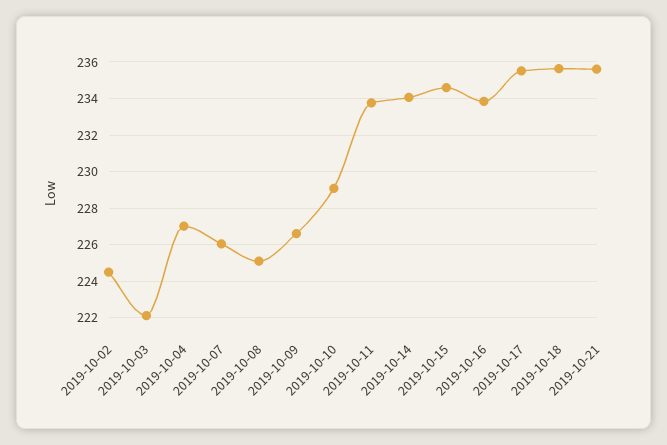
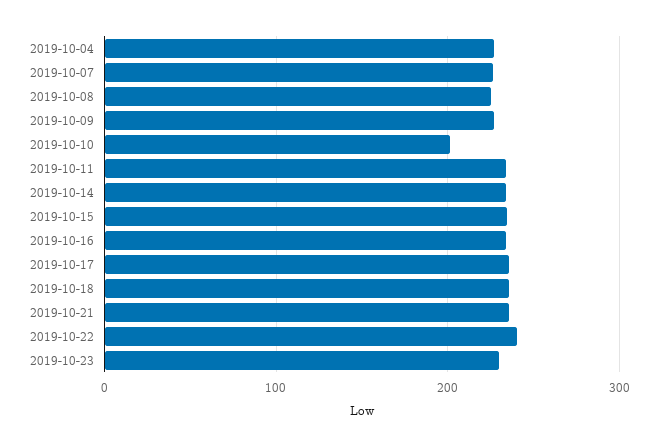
2019-10-02: 224.5 -> none
2019-10-03: 222 -> none
2019-10-10: 229 -> 200
2019-10-22: none -> 240
2019-10-23: none -> 230

